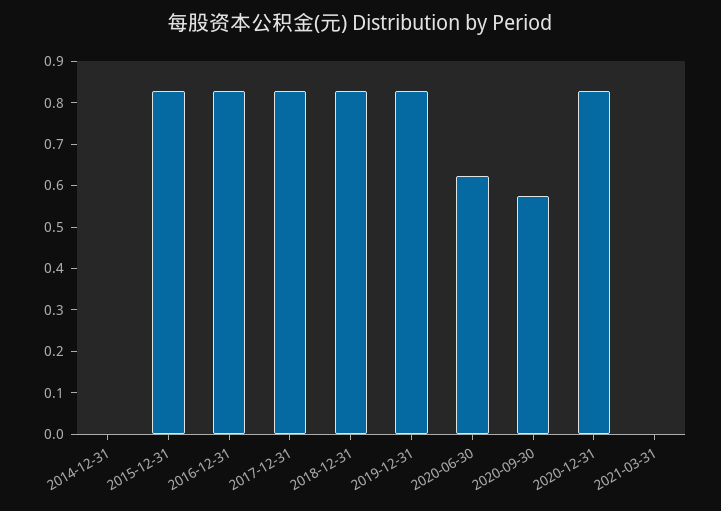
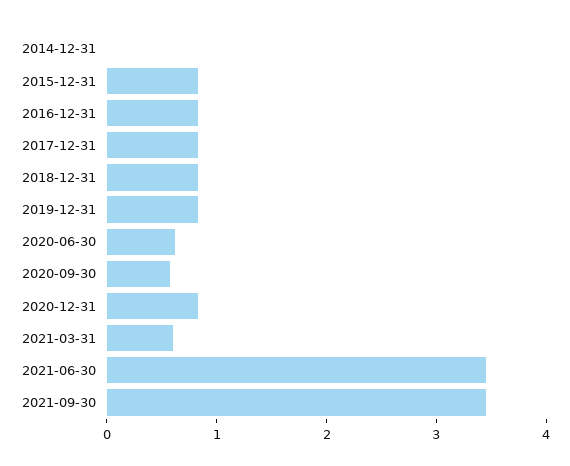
2021-03-31: 0 -> 0.6
2021-06-30: none -> 3.4
2021-09-30: none -> 3.4

